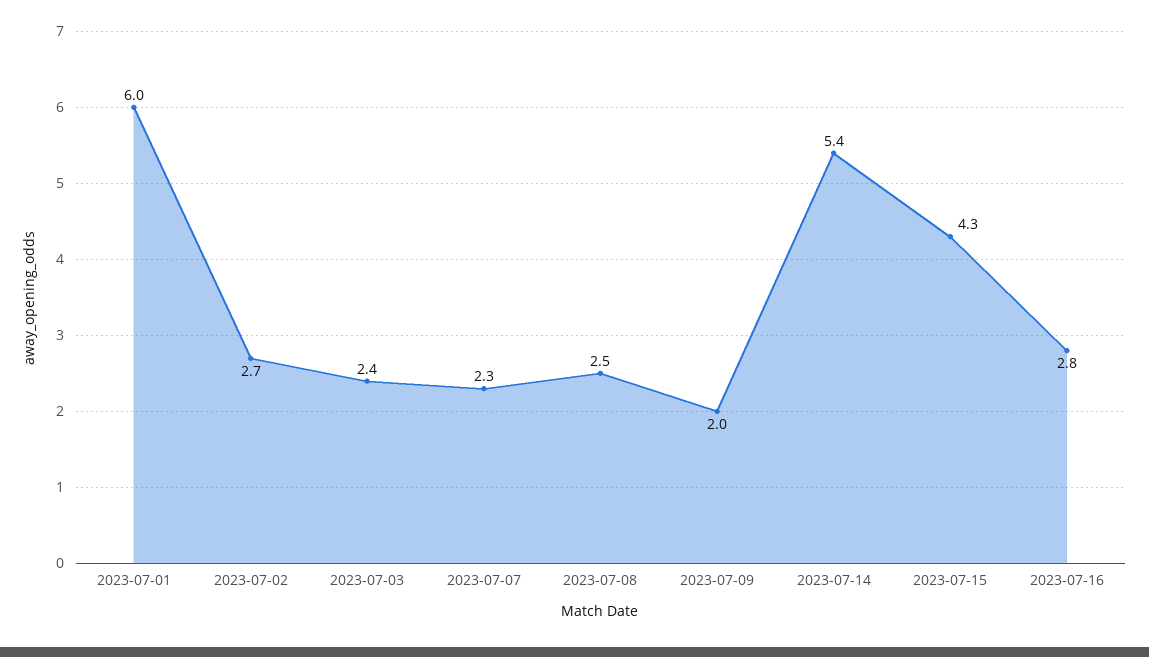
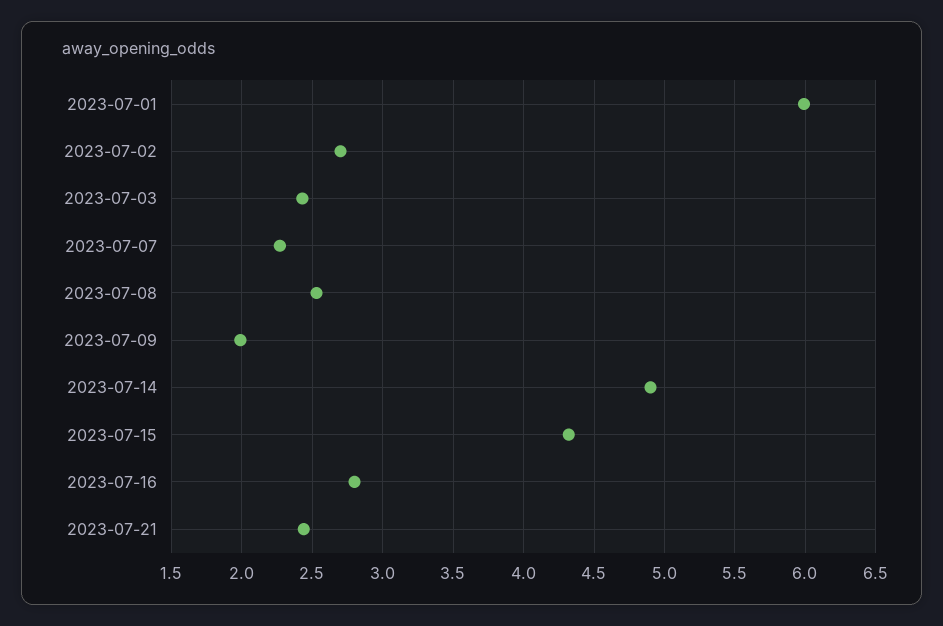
2023-07-14: 5.4 -> 4.9
2023-07-21: none -> 2.45

